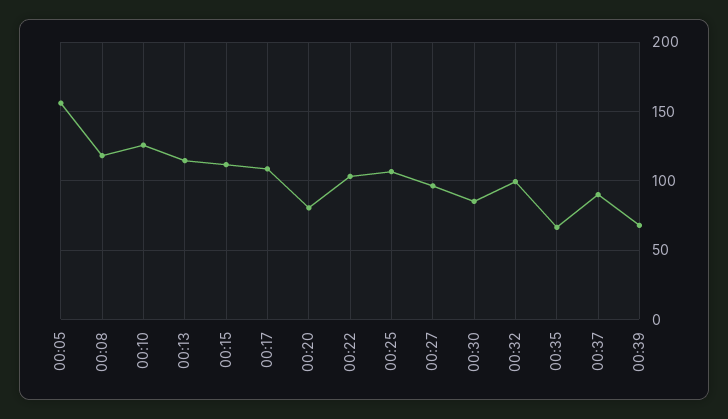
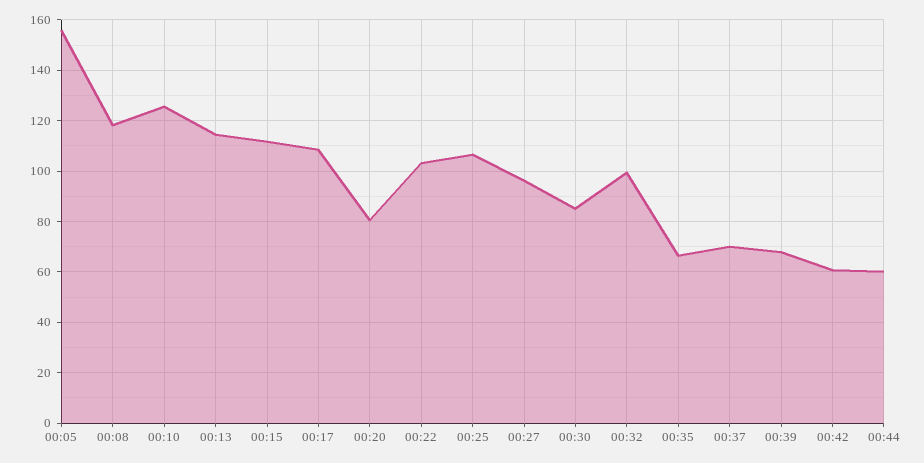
00:37: 90 -> 70
00:42: none -> 60
00:44: none -> 60

